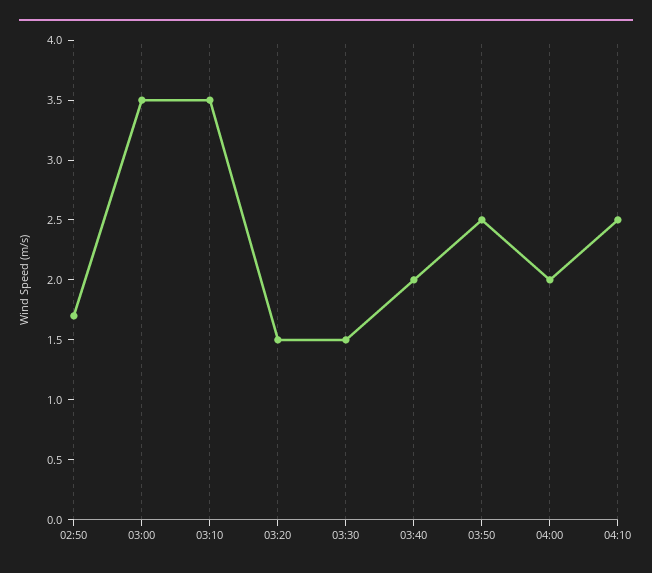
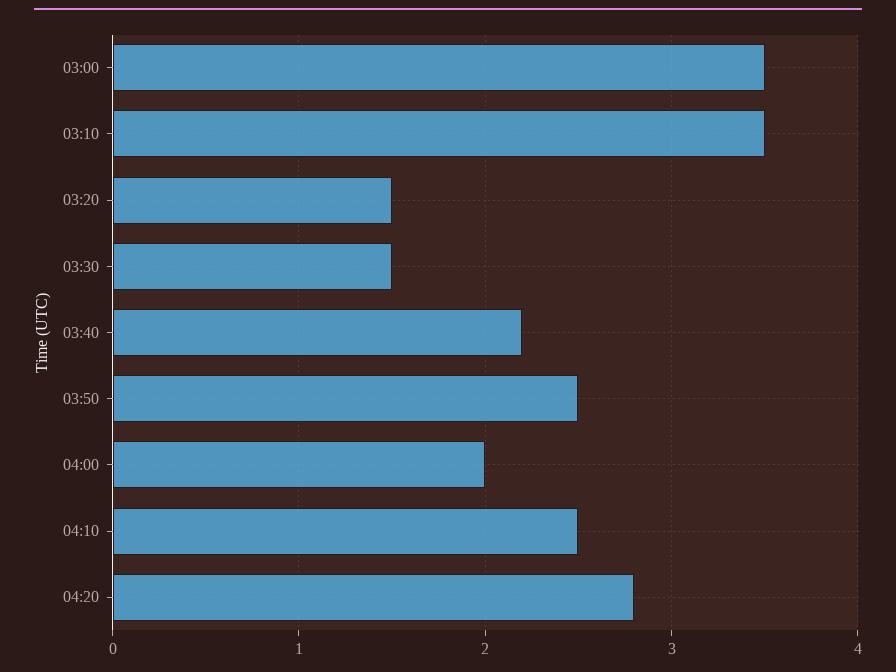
02:50: 1.7 -> none
03:40: 2 -> 2.2
04:20: none -> 2.8

